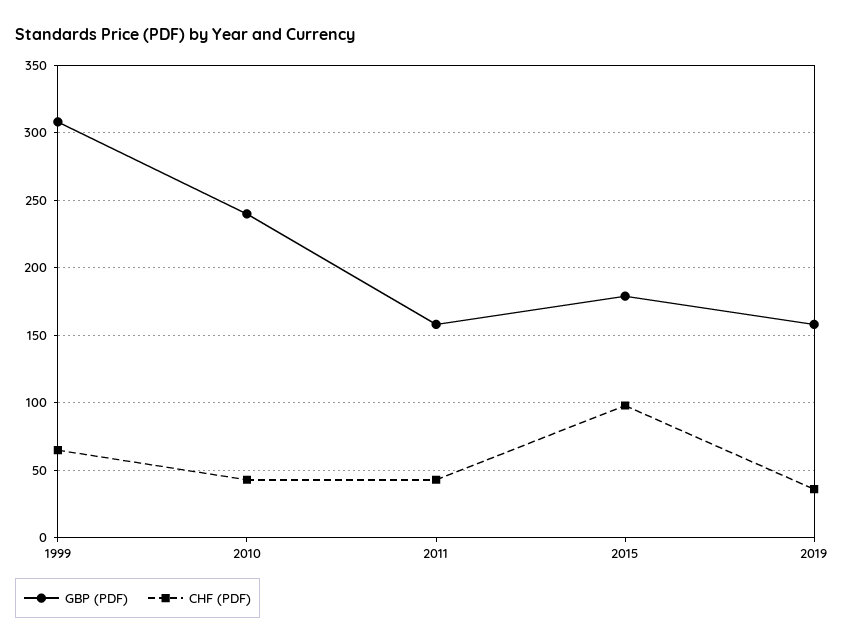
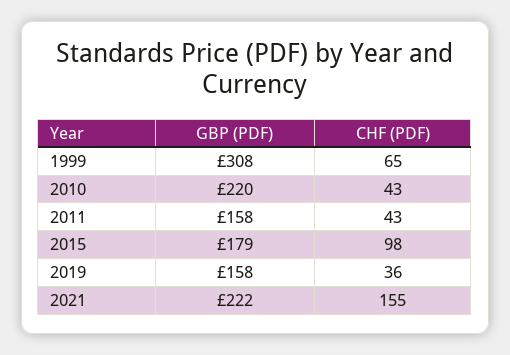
GBP (PDF), 2010: 240 -> 220
GBP (PDF), 2021: none -> 222
CHF (PDF), 2021: none -> 155

